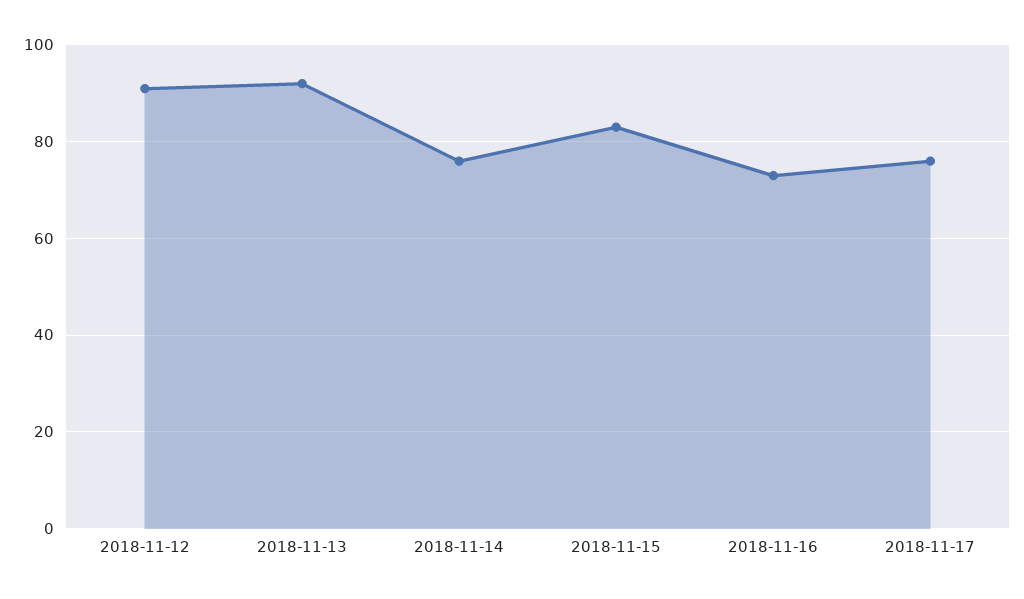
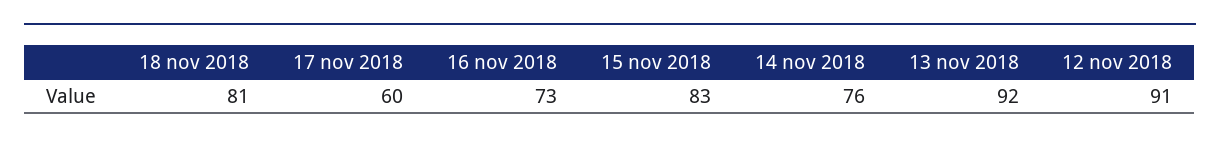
2018-11-17: 75 -> 60
18 nov 2018: none -> 81

